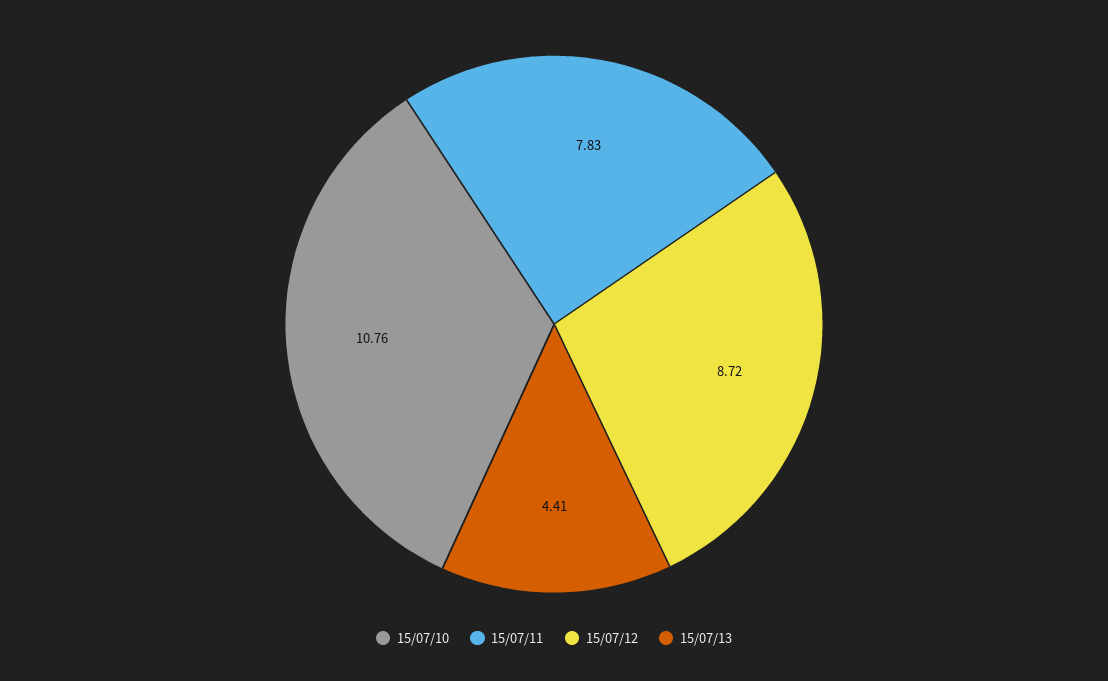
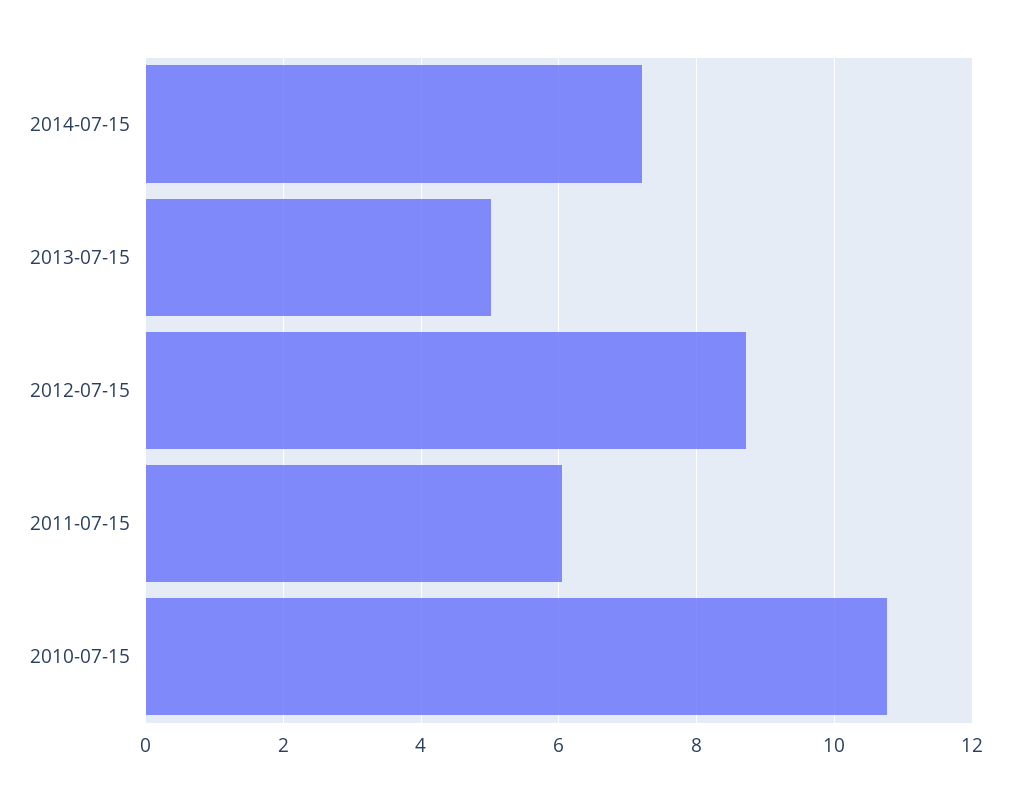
15/07/11: 7.83 -> 6
15/07/13: 4.41 -> 5
2014-07-15: none -> 7.2

